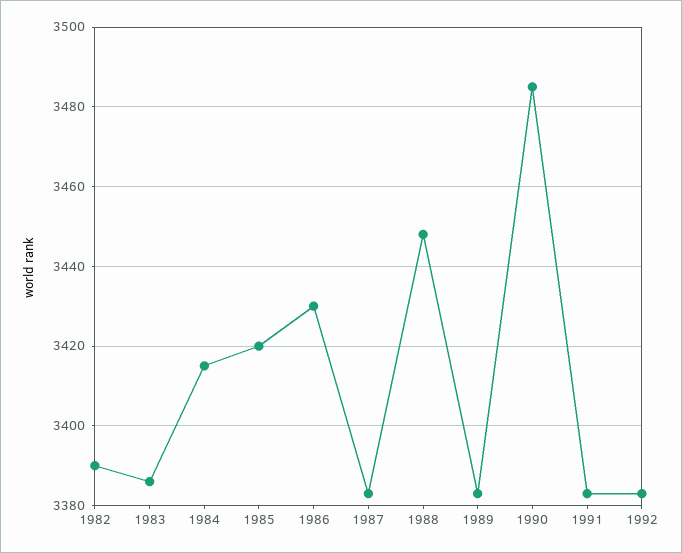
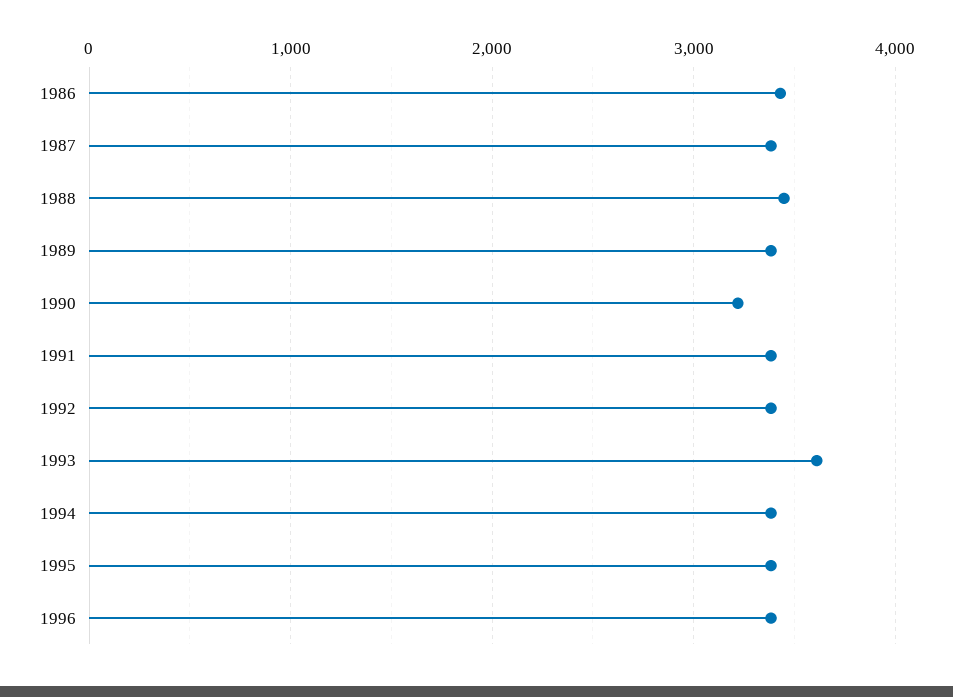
1982: 3390 -> none
1983: 3385 -> none
1984: 3415 -> none
1985: 3420 -> none
1990: 3485 -> 3200
1993: none -> 3600
1994: none -> 3400
1995: none -> 3400
1996: none -> 3400

